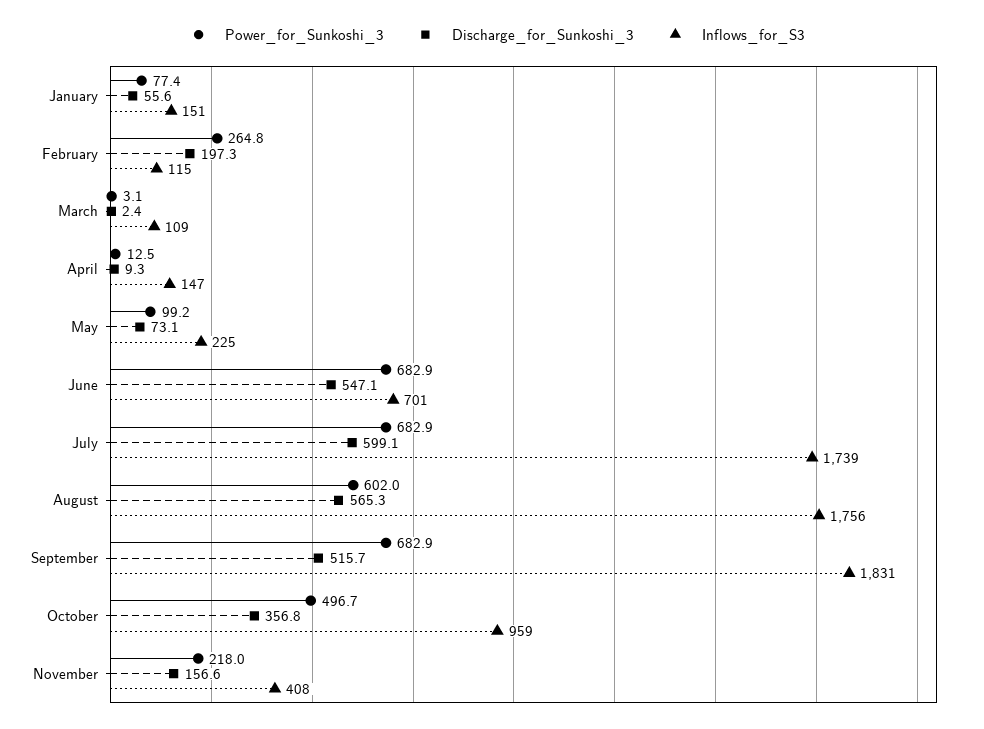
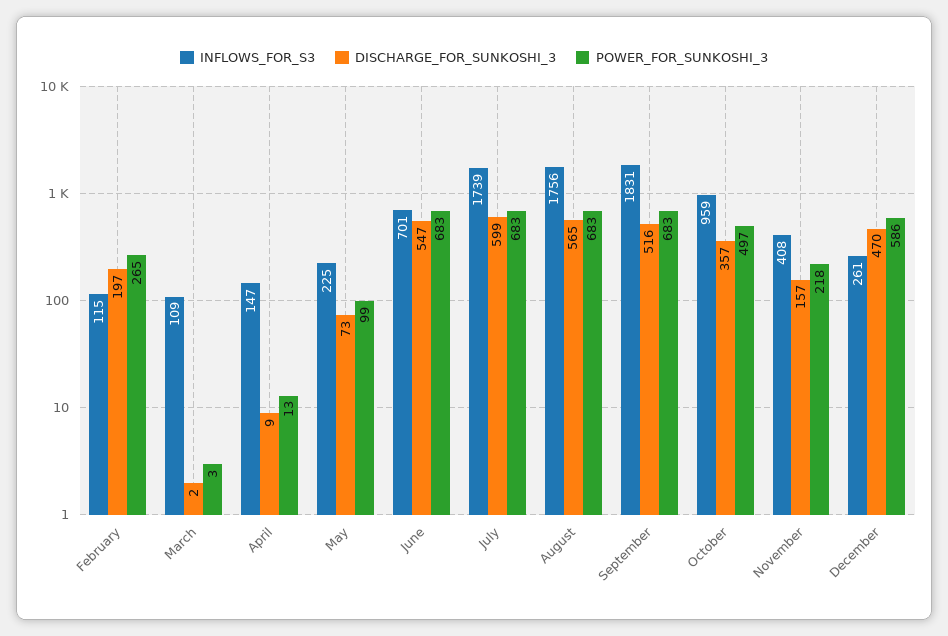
Power_for_Sunkoshi_3, January: 77.4 -> none
Discharge_for_Sunkoshi_3, January: 55.6 -> none
Inflows_for_S3, January: 151 -> none
Power_for_Sunkoshi_3, August: 602 -> 683
Inflows_for_S3, December: none -> 261
Discharge_for_Sunkoshi_3, December: none -> 470
Power_for_Sunkoshi_3, December: none -> 586

